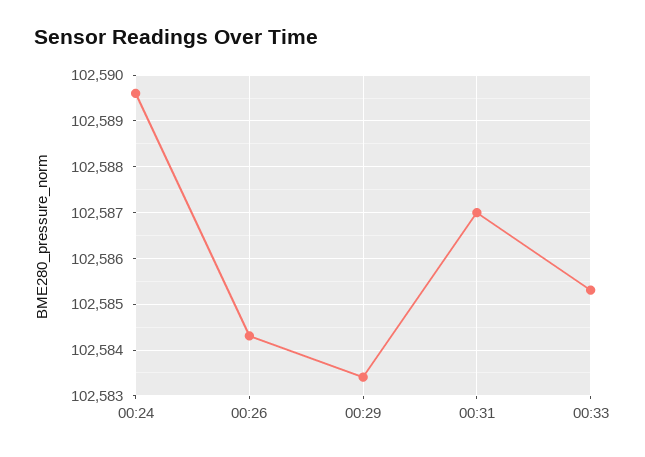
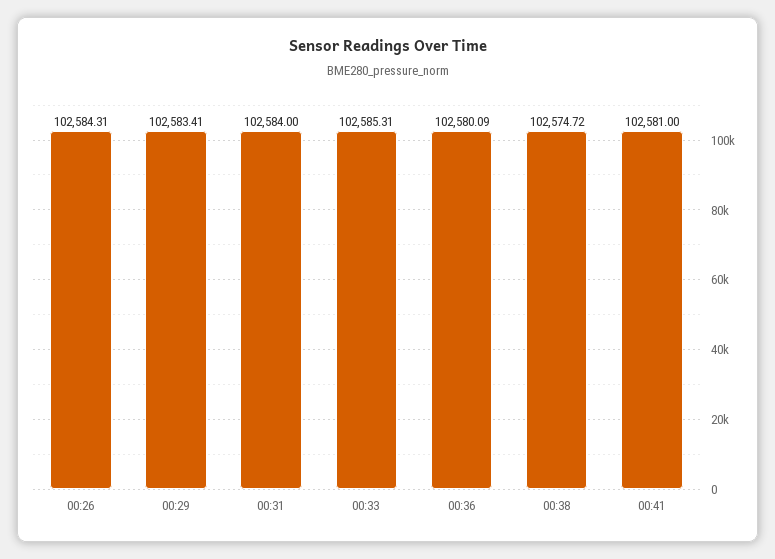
00:24: 102589.6 -> none
00:31: 102587 -> 102584
00:36: none -> 102580.09
00:38: none -> 102574.72
00:41: none -> 102581

